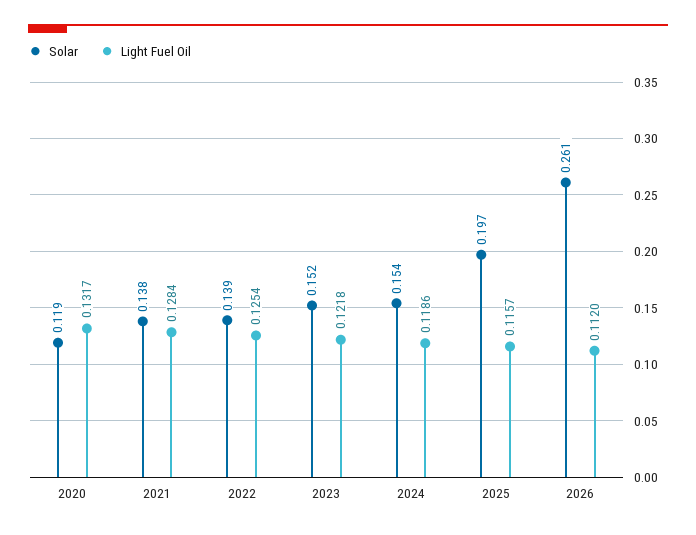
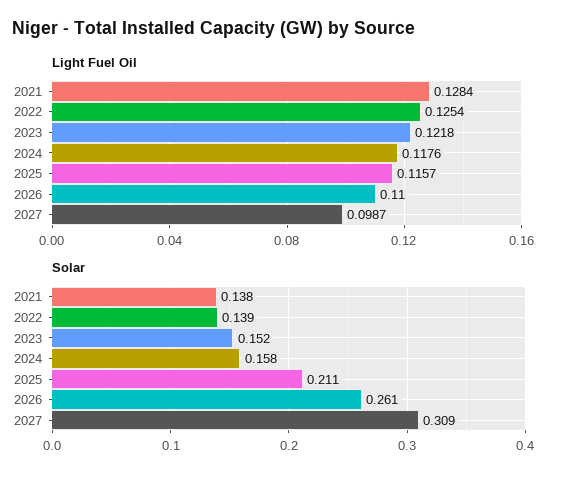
Solar, 2020: 0.119 -> none
Light Fuel Oil, 2020: 0.1317 -> none
Solar, 2024: 0.154 -> 0.158
Light Fuel Oil, 2024: 0.1186 -> 0.1176
Solar, 2025: 0.197 -> 0.211
Light Fuel Oil, 2026: 0.112 -> 0.11
Light Fuel Oil, 2027: none -> 0.0987
Solar, 2027: none -> 0.309

